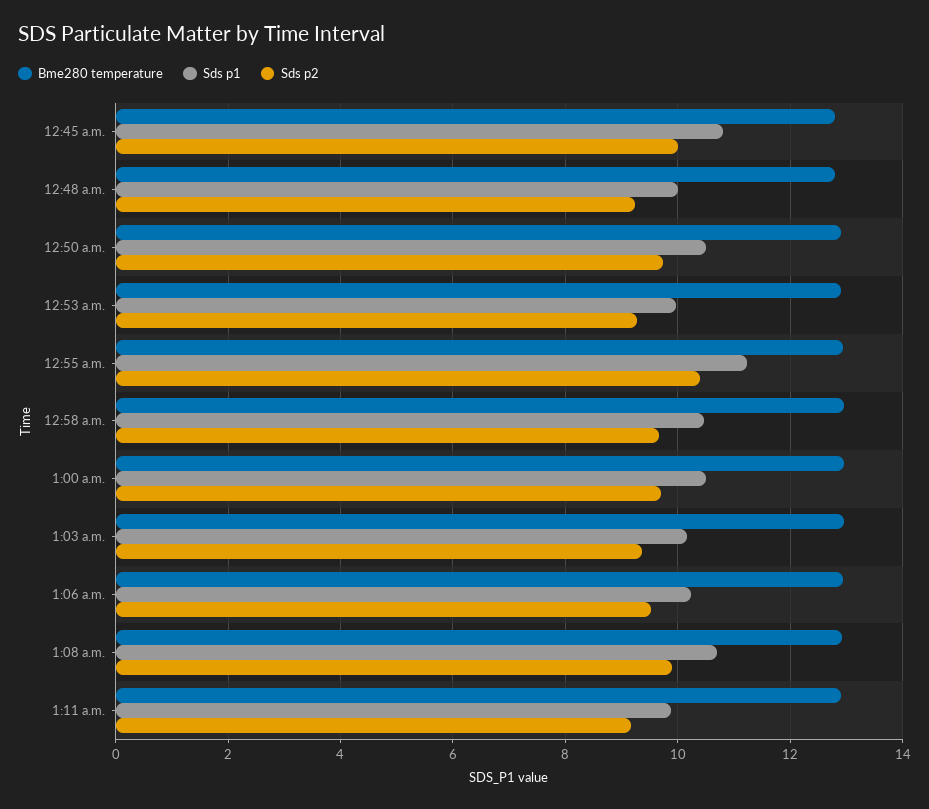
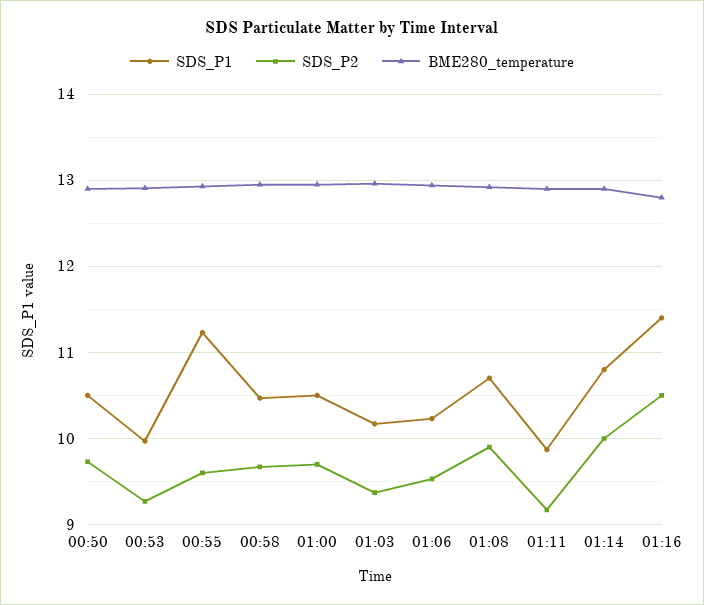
Bme280 temperature, 12:45 a.m.: 12.8 -> none
Sds p1, 12:45 a.m.: 10.8 -> none
Sds p2, 12:45 a.m.: 10 -> none
Bme280 temperature, 12:48 a.m.: 12.8 -> none
Sds p1, 12:48 a.m.: 10 -> none
Sds p2, 12:48 a.m.: 9.2 -> none
Sds p2, 12:55 a.m.: 10.4 -> 9.6
Sds p1, 01:14: none -> 10.8
Sds p2, 01:14: none -> 10
Bme280 temperature, 01:14: none -> 12.9
Sds p1, 01:16: none -> 11.4
Sds p2, 01:16: none -> 10.5
Bme280 temperature, 01:16: none -> 12.8

